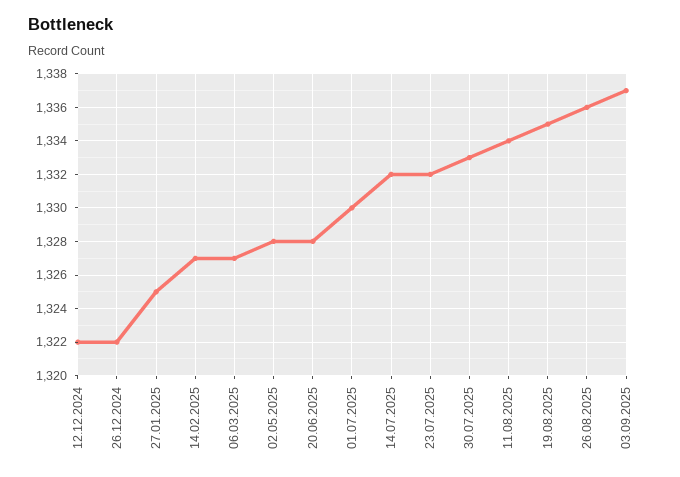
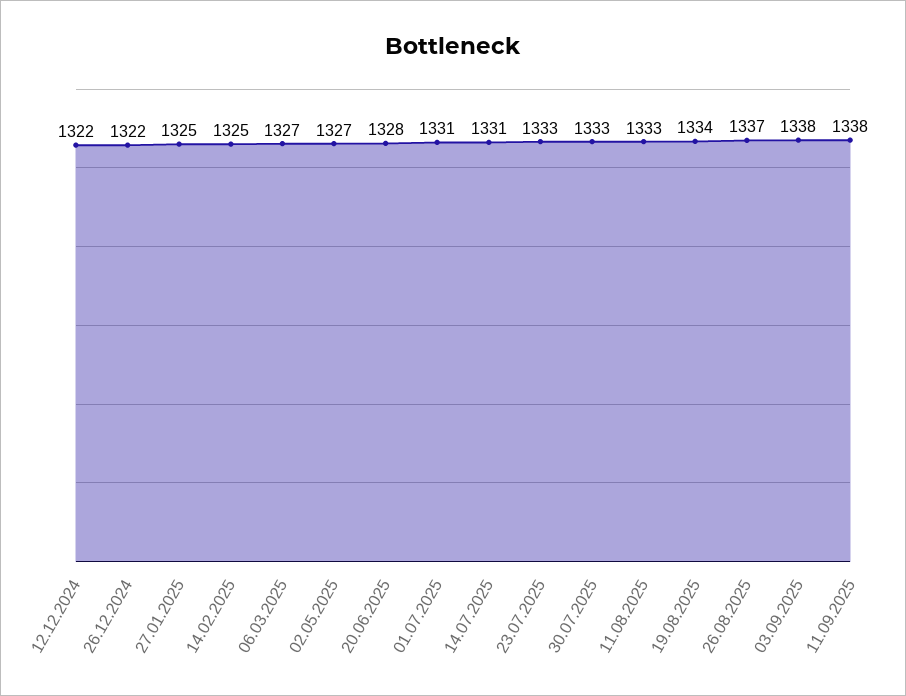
14.02.2025: 1327 -> 1325
02.05.2025: 1328 -> 1327
01.07.2025: 1330 -> 1331
14.07.2025: 1332 -> 1331
23.07.2025: 1332 -> 1333
11.08.2025: 1334 -> 1333
19.08.2025: 1335 -> 1334
26.08.2025: 1336 -> 1337
03.09.2025: 1337 -> 1338
11.09.2025: none -> 1338

